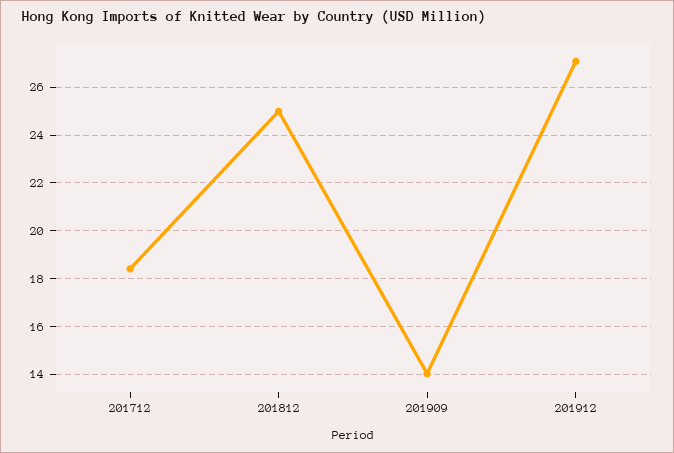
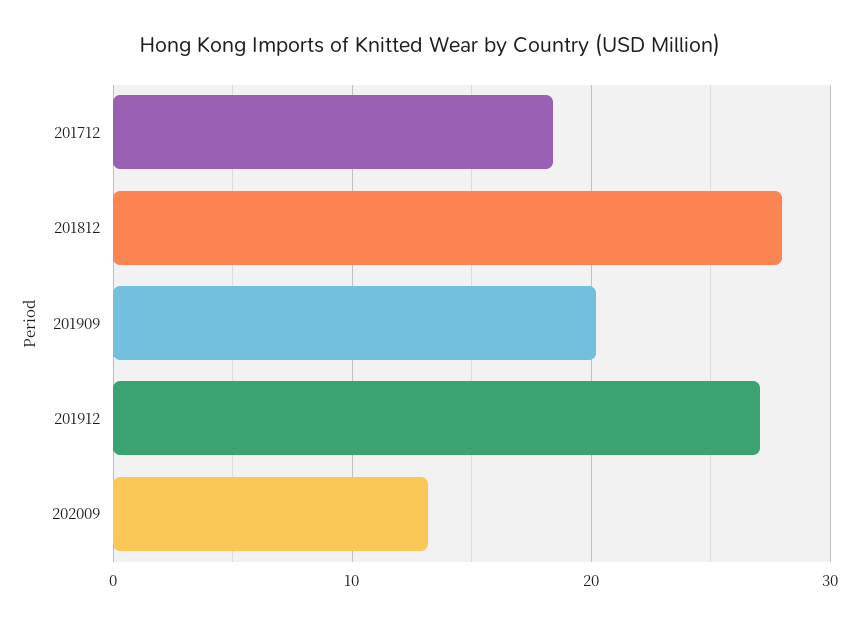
201812: 25 -> 28
201909: 14 -> 20
202009: none -> 13

